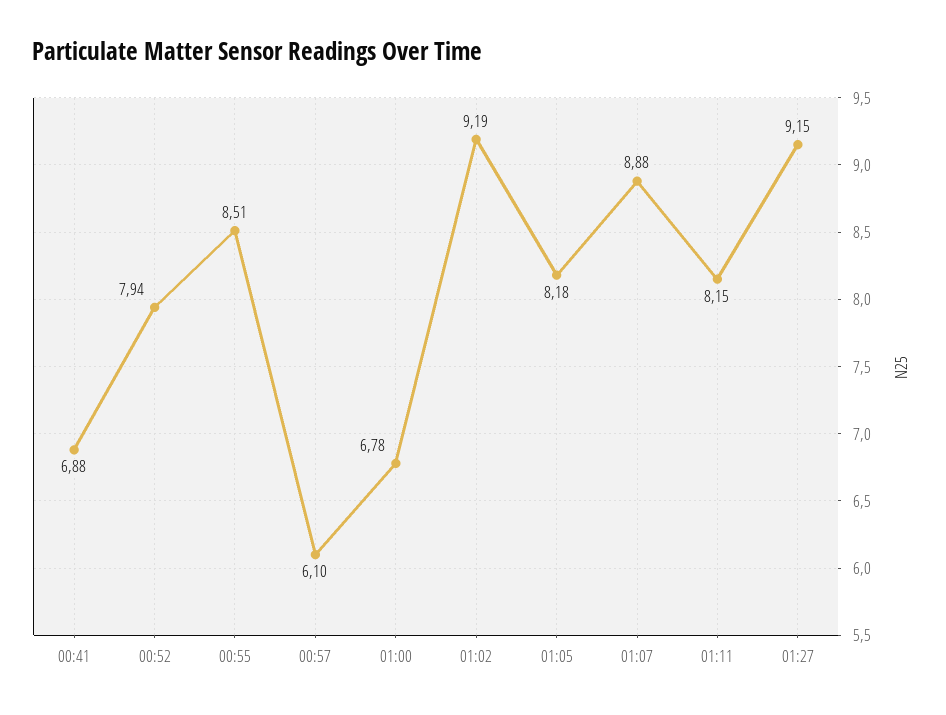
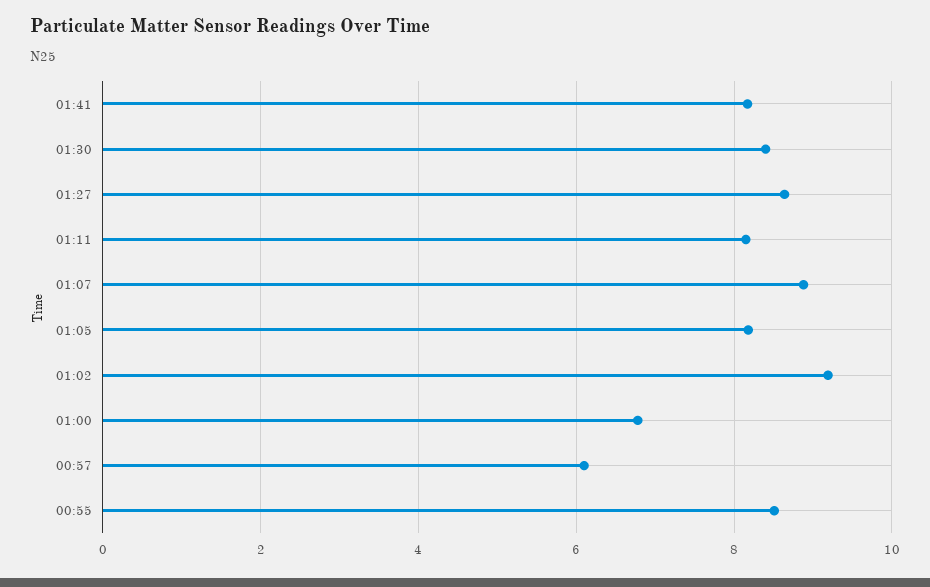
00:41: 6.88 -> none
00:52: 7.94 -> none
01:27: 9.15 -> 8.6
01:41: none -> 8.2
01:30: none -> 8.4

